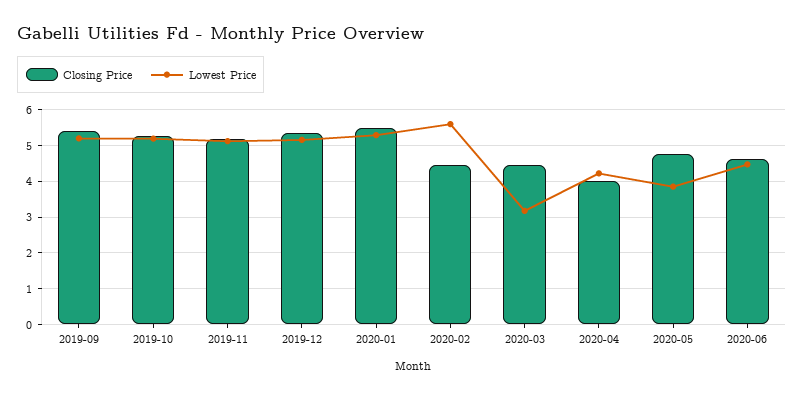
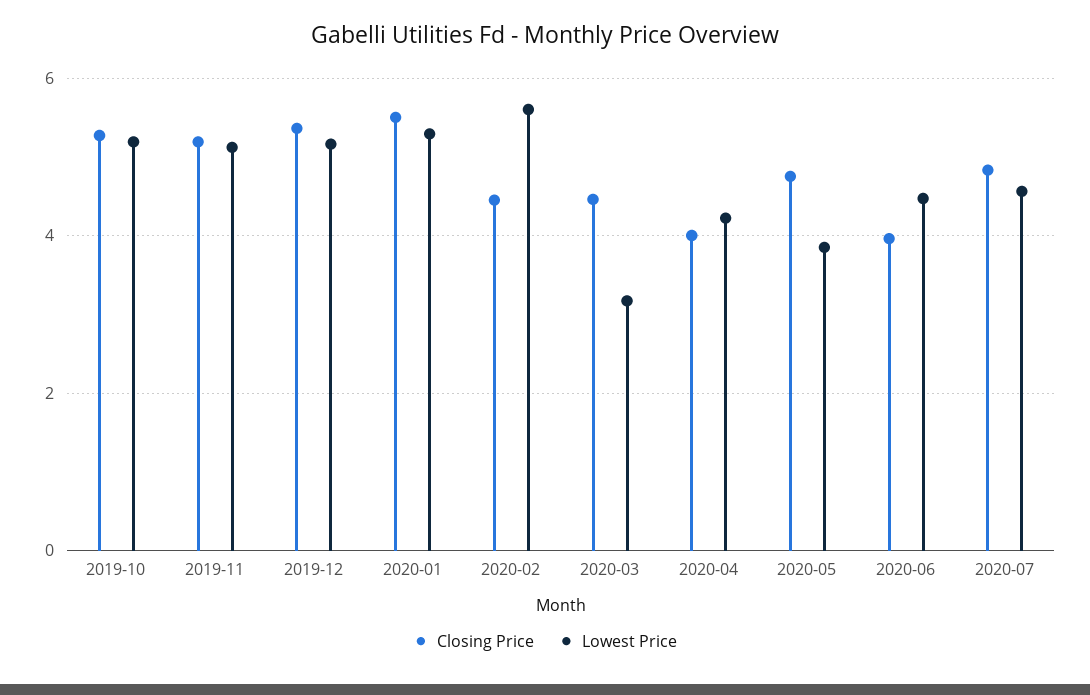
Closing Price, 2019-09: 5.4 -> none
Lowest Price, 2019-09: 5.2 -> none
Closing Price, 2020-06: 4.6 -> 4
Closing Price, 2020-07: none -> 4.8
Lowest Price, 2020-07: none -> 4.6

